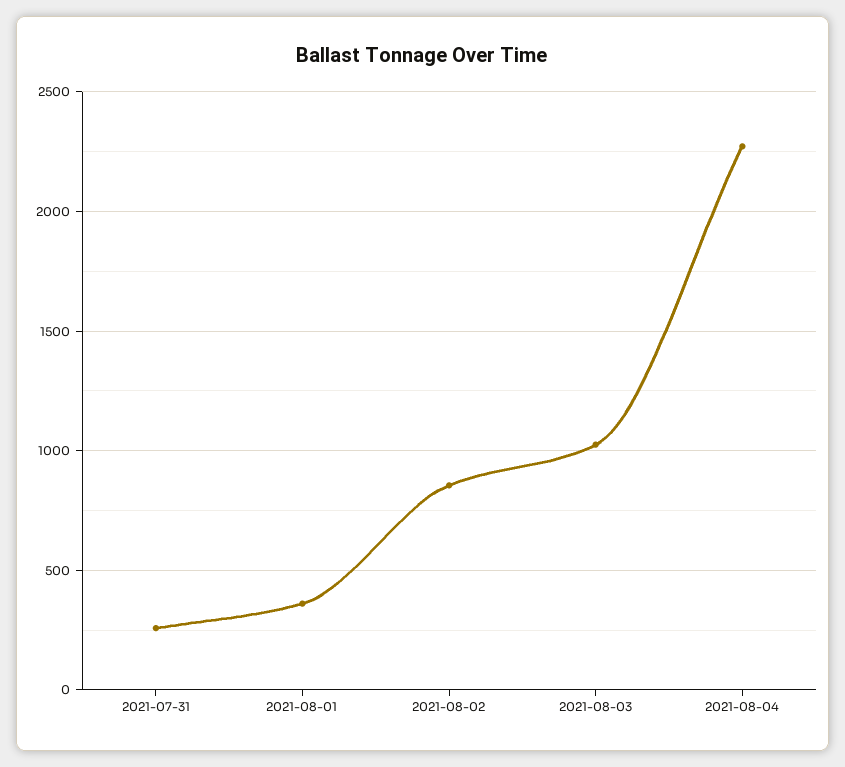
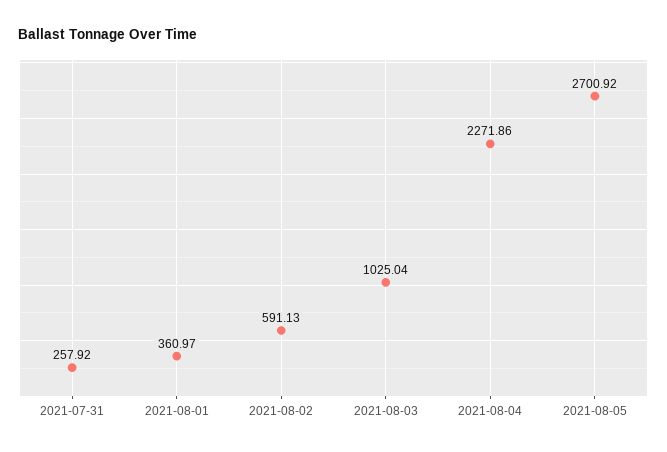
2021-08-02: 850 -> 591.13
2021-08-05: none -> 2700.92

